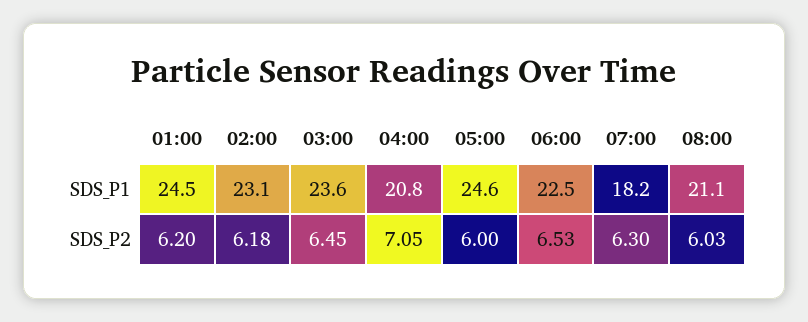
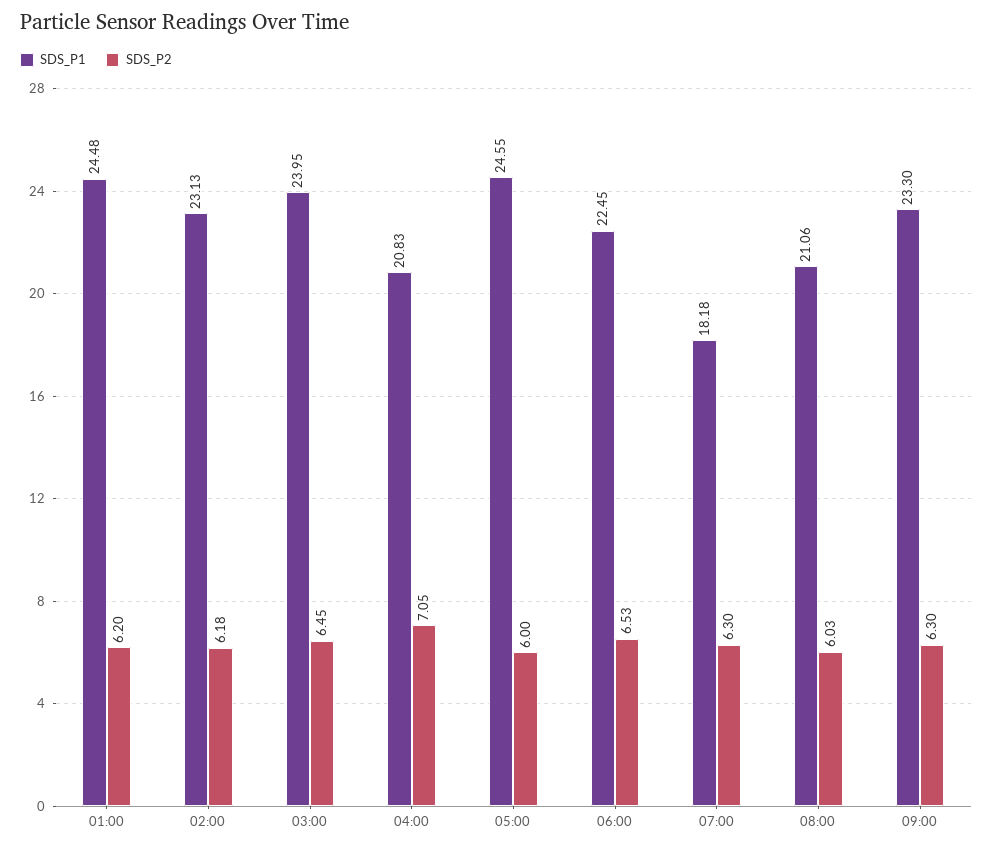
SDS_P1, 03:00: 23.6 -> 23.95
SDS_P1, 09:00: none -> 23.3
SDS_P2, 09:00: none -> 6.3

